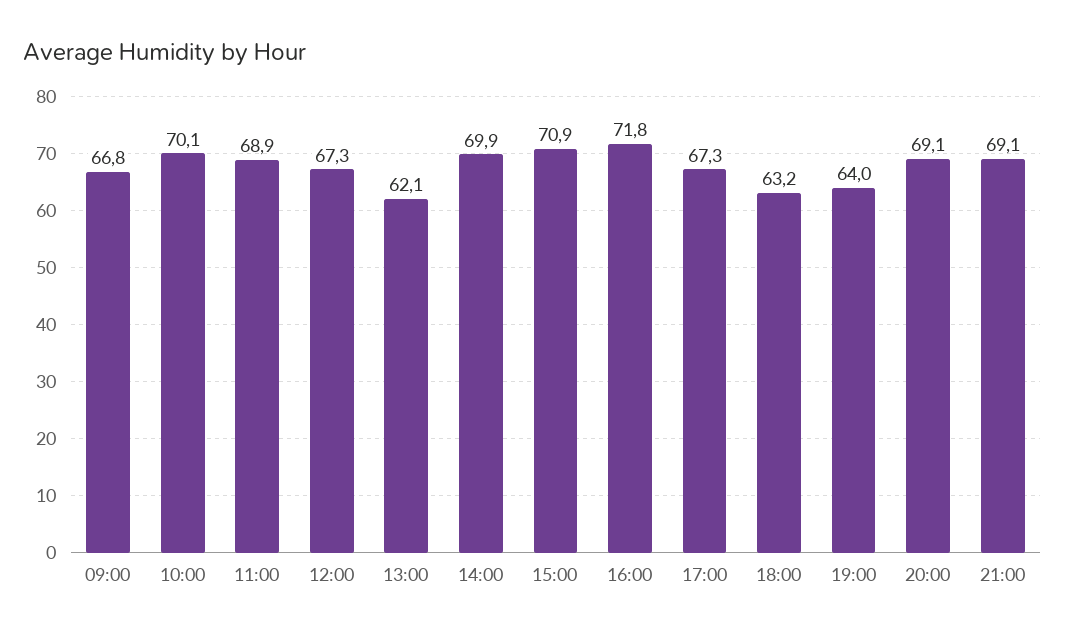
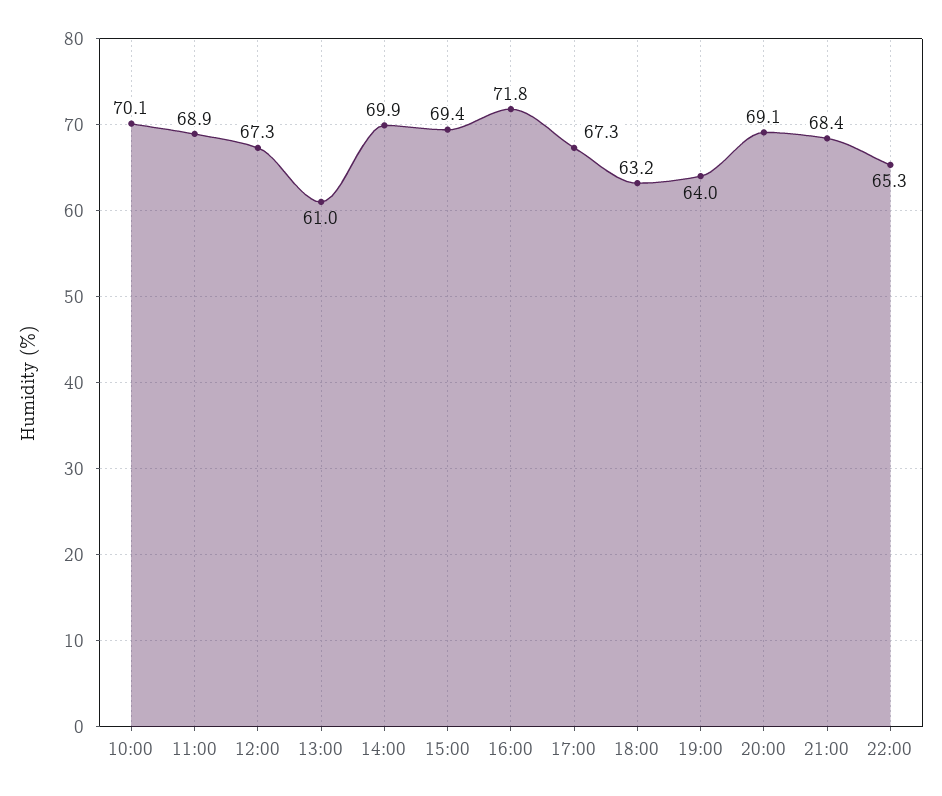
09:00: 66.8 -> none
13:00: 62.1 -> 61
15:00: 70.9 -> 69.4
21:00: 69.1 -> 68.4
22:00: none -> 65.3

